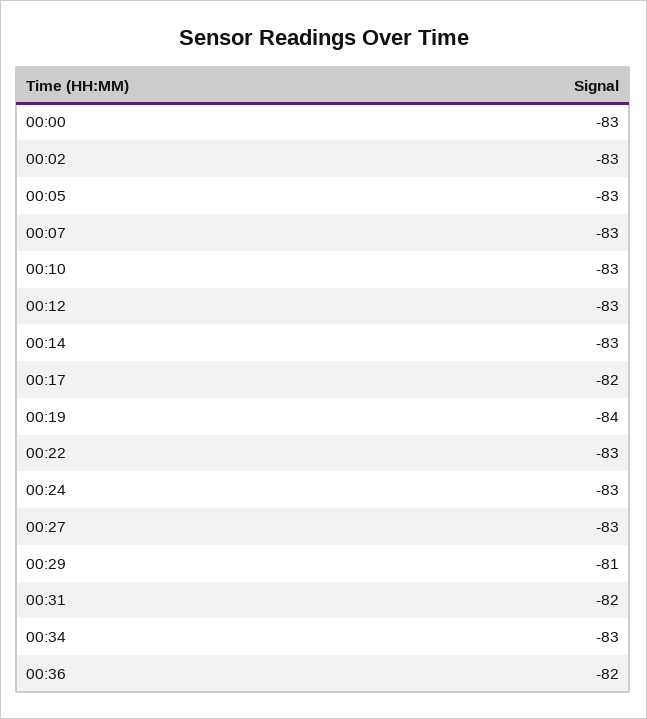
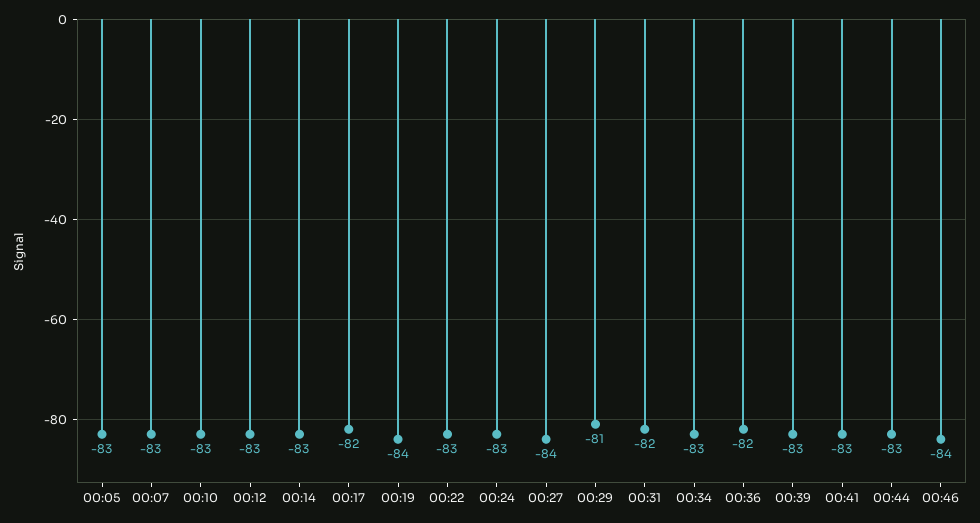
00:00: -83 -> none
00:02: -83 -> none
00:27: -83 -> -84
00:39: none -> -83
00:41: none -> -83
00:44: none -> -83
00:46: none -> -84

